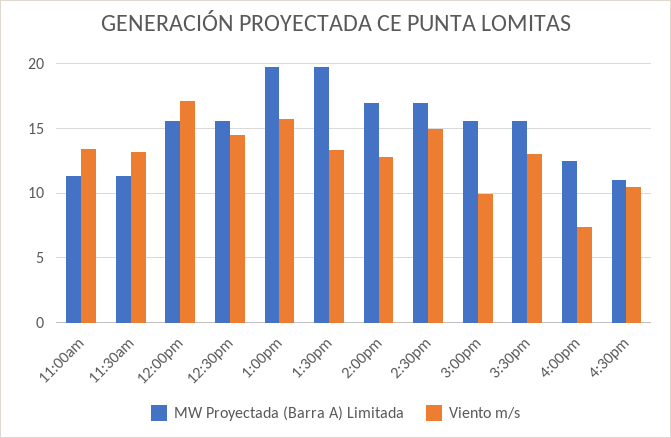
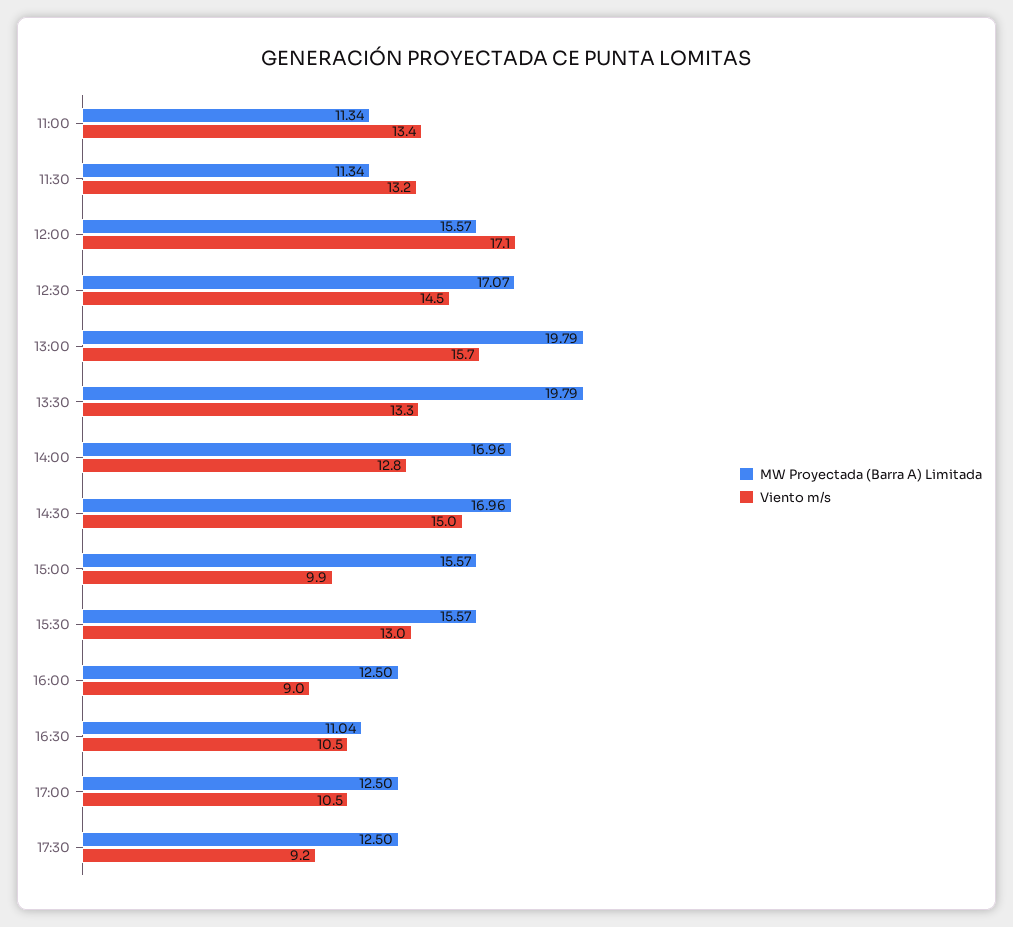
MW Proyectada (Barra A) Limitada, 12:30pm: 15.5 -> 17.07
Viento m/s, 4:00pm: 7.5 -> 9
MW Proyectada (Barra A) Limitada, 17:00: none -> 12.5
Viento m/s, 17:00: none -> 10.5
MW Proyectada (Barra A) Limitada, 17:30: none -> 12.5
Viento m/s, 17:30: none -> 9.2

